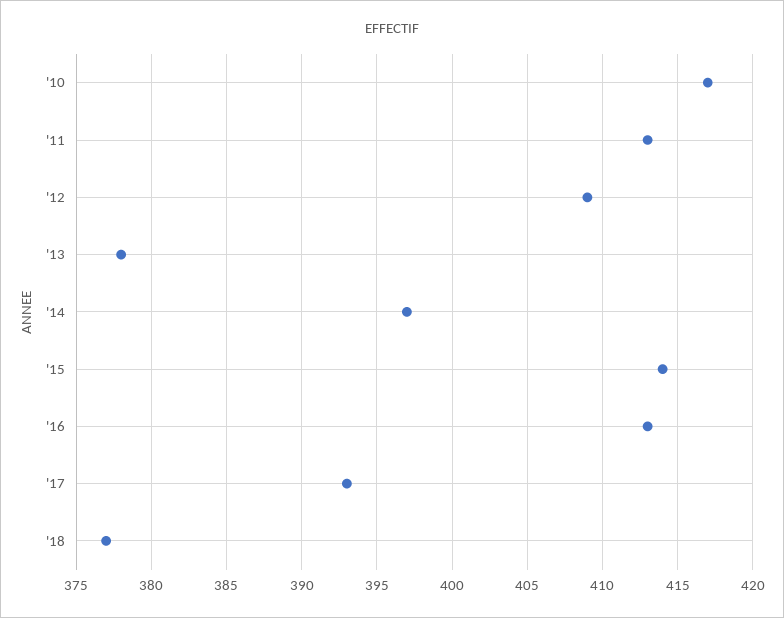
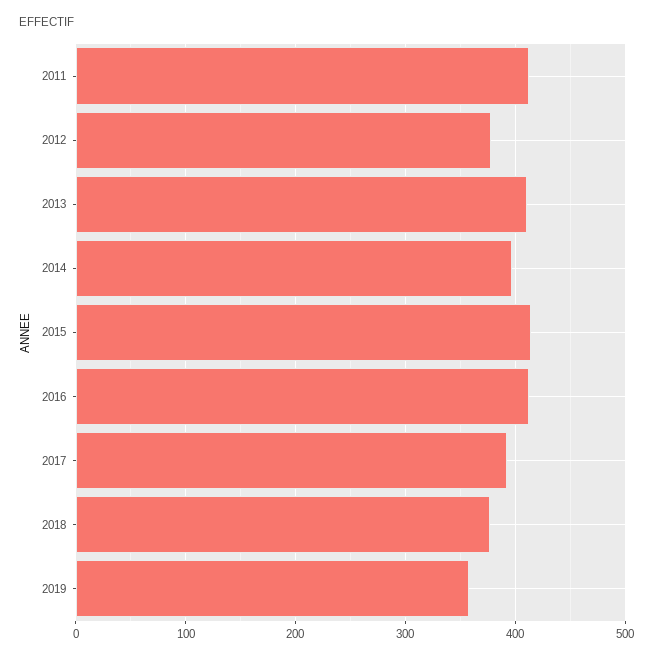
'10: 417 -> none
'12: 409 -> 380
'13: 378 -> 410
2019: none -> 360

